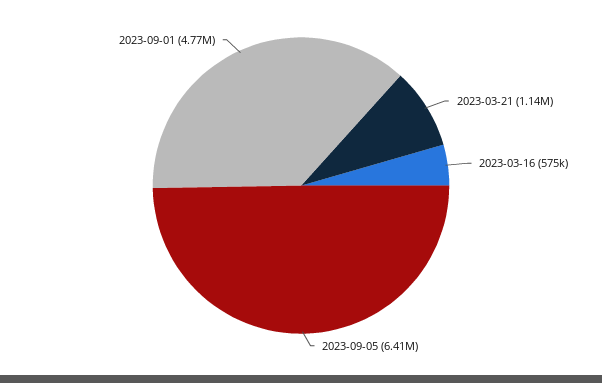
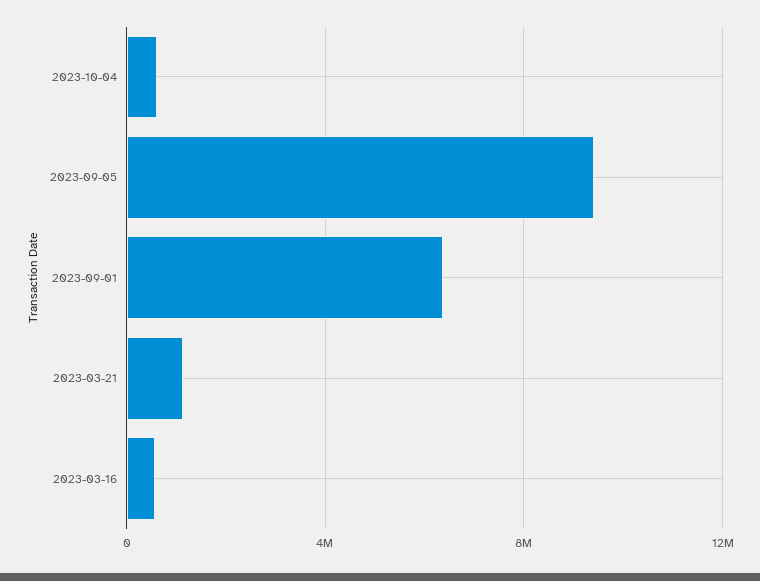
2023-09-05: 6410000 -> 9500000
2023-09-01: 4770000 -> 6500000
2023-10-04: none -> 500000

